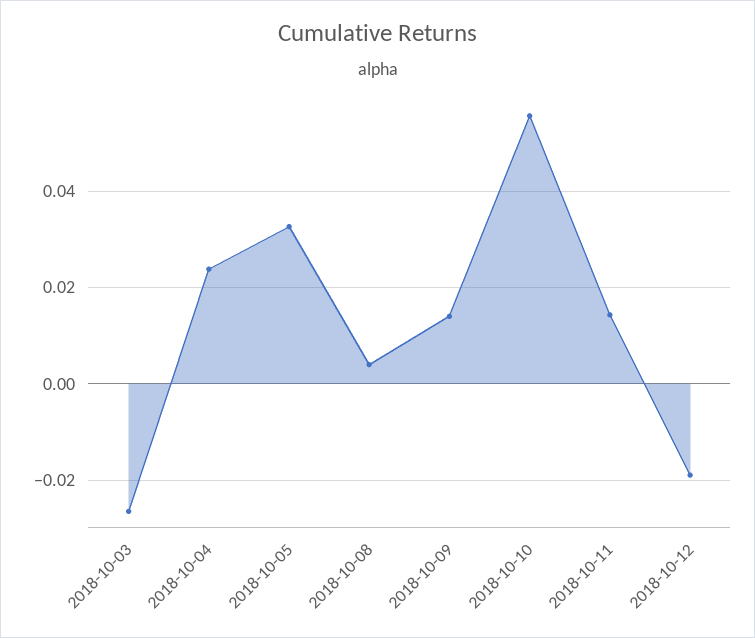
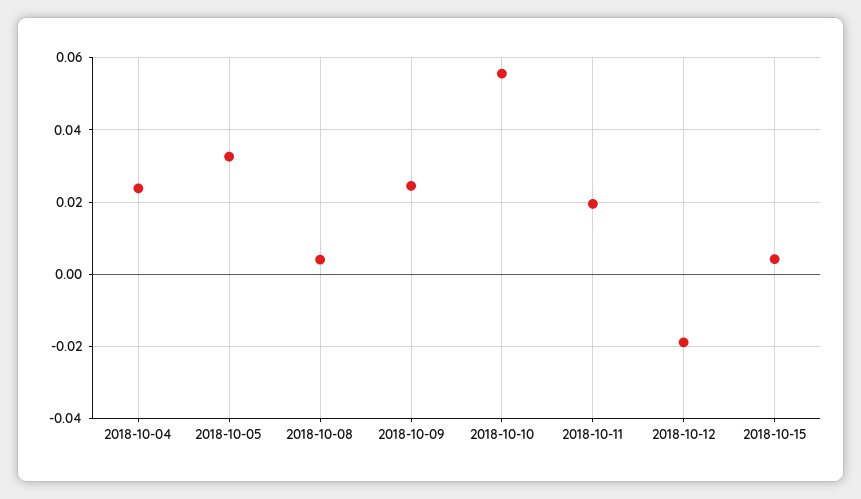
2018-10-03: -0.026 -> none
2018-10-09: 0.014 -> 0.024
2018-10-11: 0.014 -> 0.02
2018-10-15: none -> 0.004

